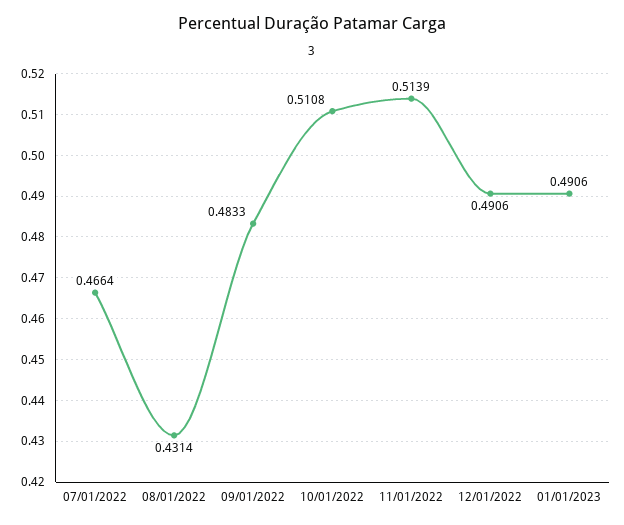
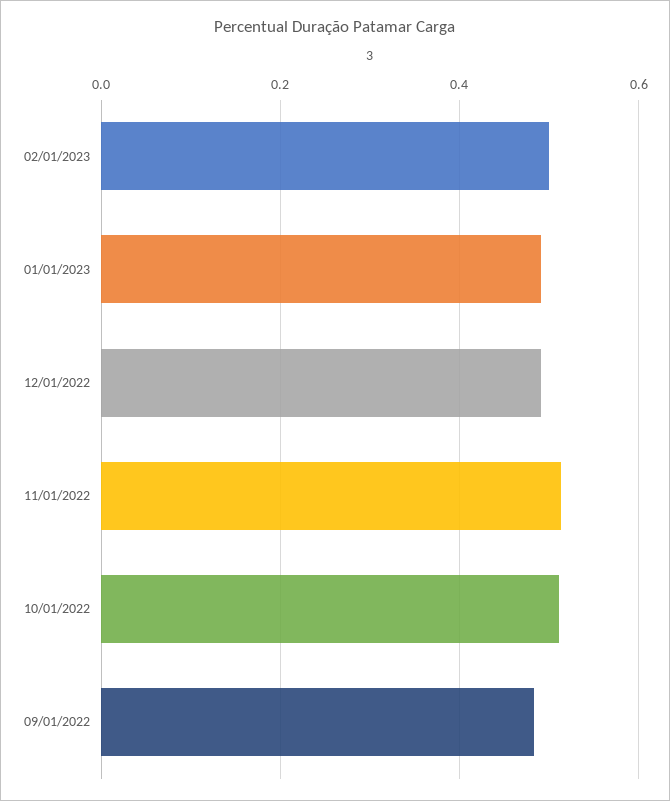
07/01/2022: 0.4664 -> none
08/01/2022: 0.4314 -> none
02/01/2023: none -> 0.5

